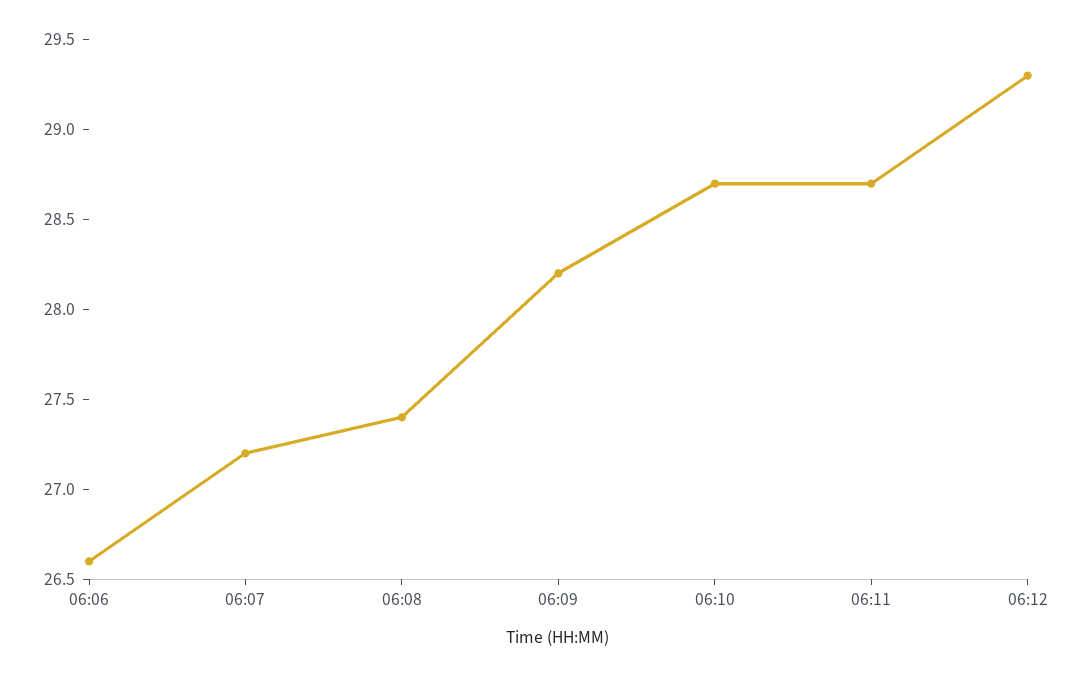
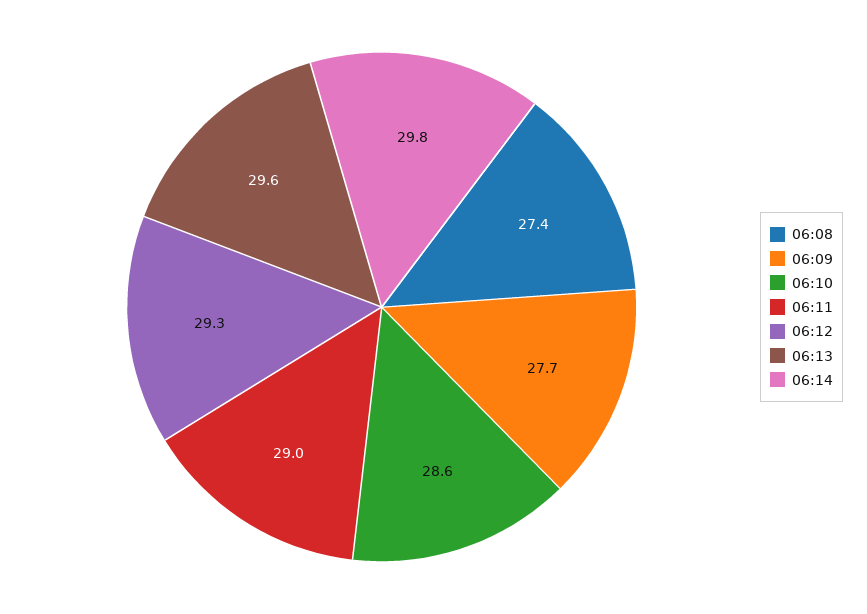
06:06: 26.6 -> none
06:07: 27.2 -> none
06:09: 28.2 -> 27.7
06:10: 28.7 -> 28.6
06:11: 28.7 -> 29
06:13: none -> 29.6
06:14: none -> 29.8

